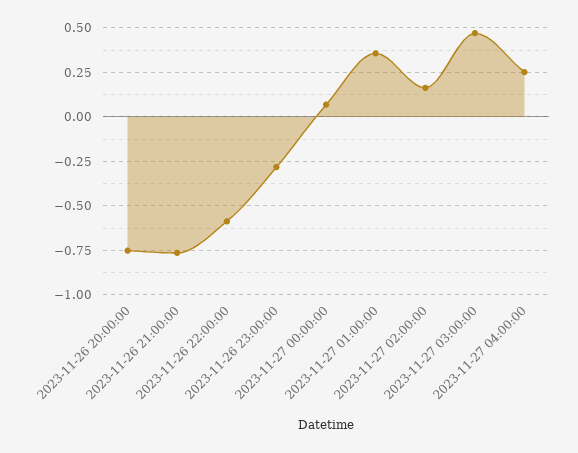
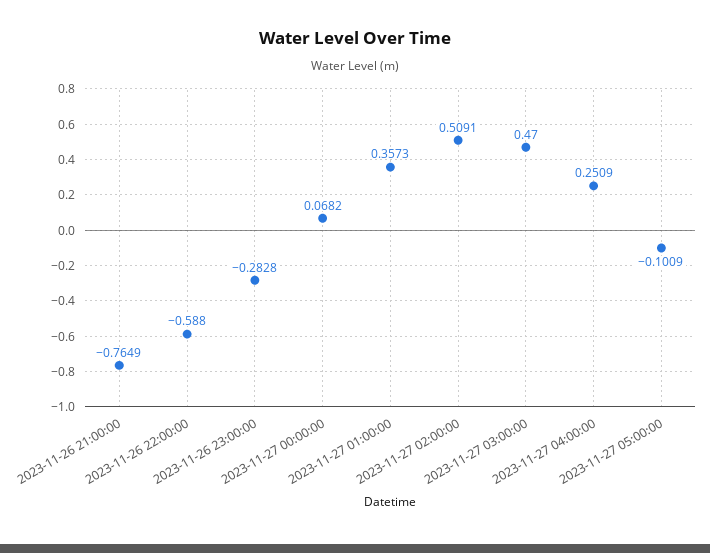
2023-11-26 20:00:00: -0.75 -> none
2023-11-27 02:00:00: 0.15 -> 0.5091
2023-11-27 05:00:00: none -> -0.1009

